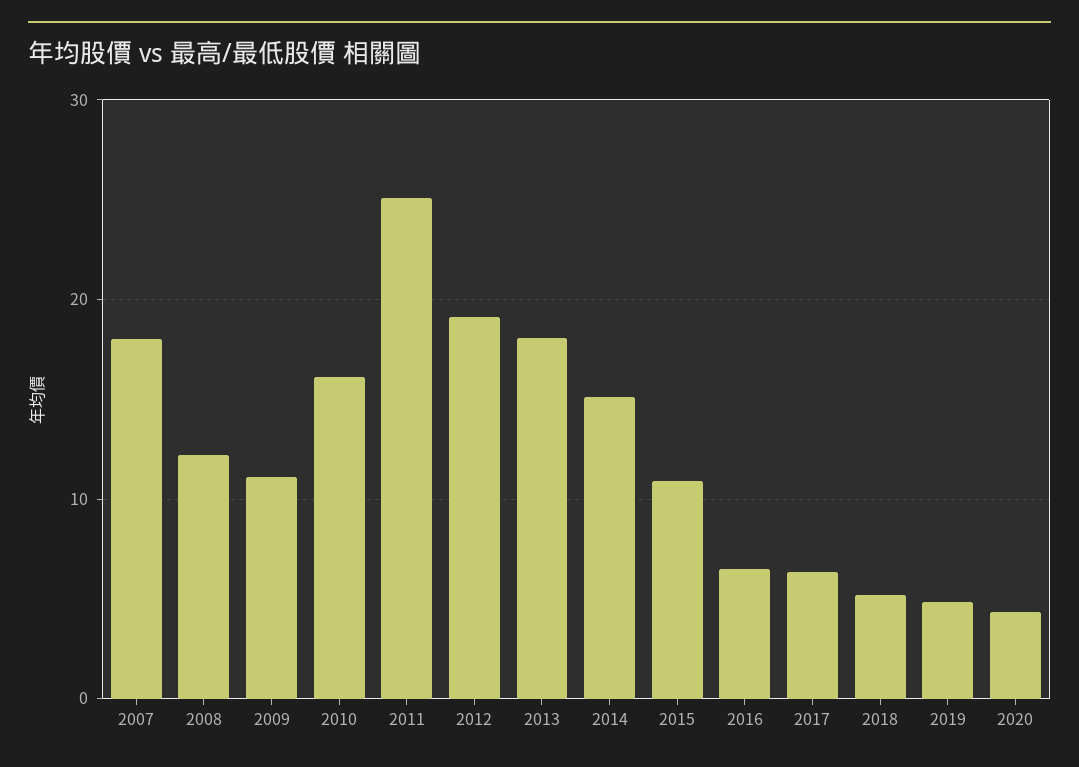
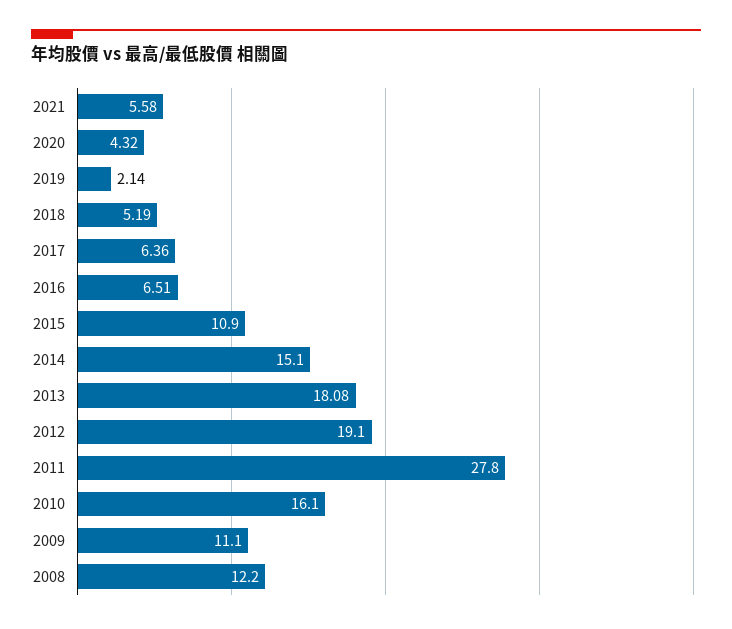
2007: 18 -> none
2011: 25 -> 27.8
2019: 5 -> 2.14
2021: none -> 5.58

